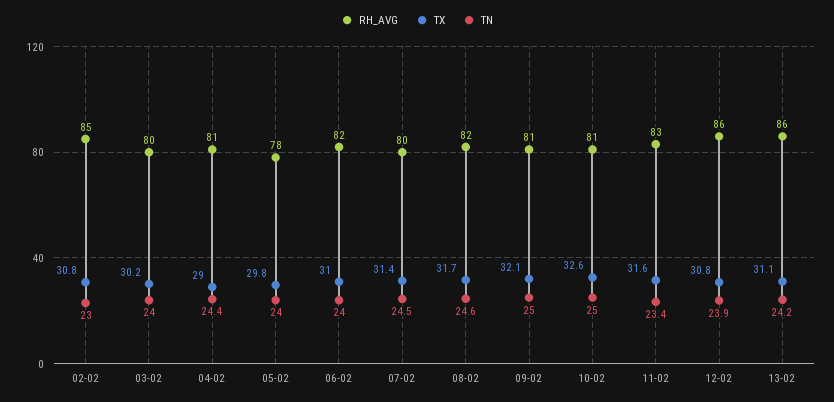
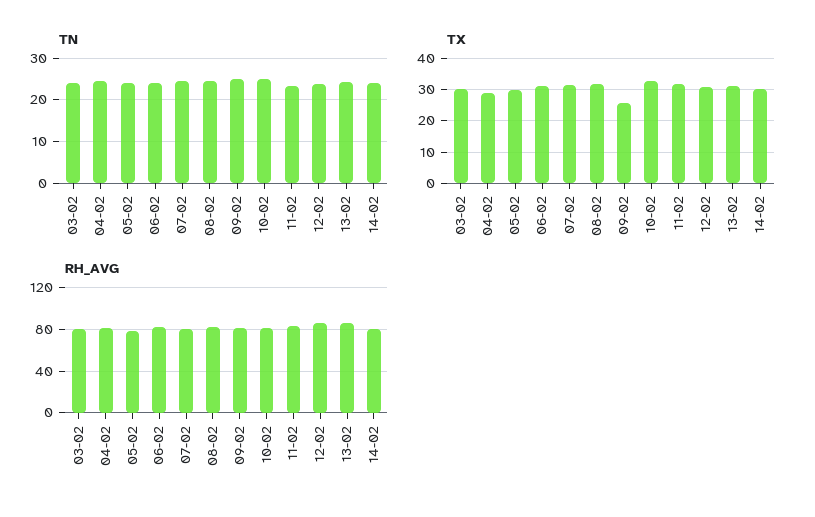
RH_AVG, 02-02: 85 -> none
TX, 02-02: 30.8 -> none
TN, 02-02: 23 -> none
TX, 09-02: 32.1 -> 26
TN, 14-02: none -> 24
TX, 14-02: none -> 30
RH_AVG, 14-02: none -> 80

